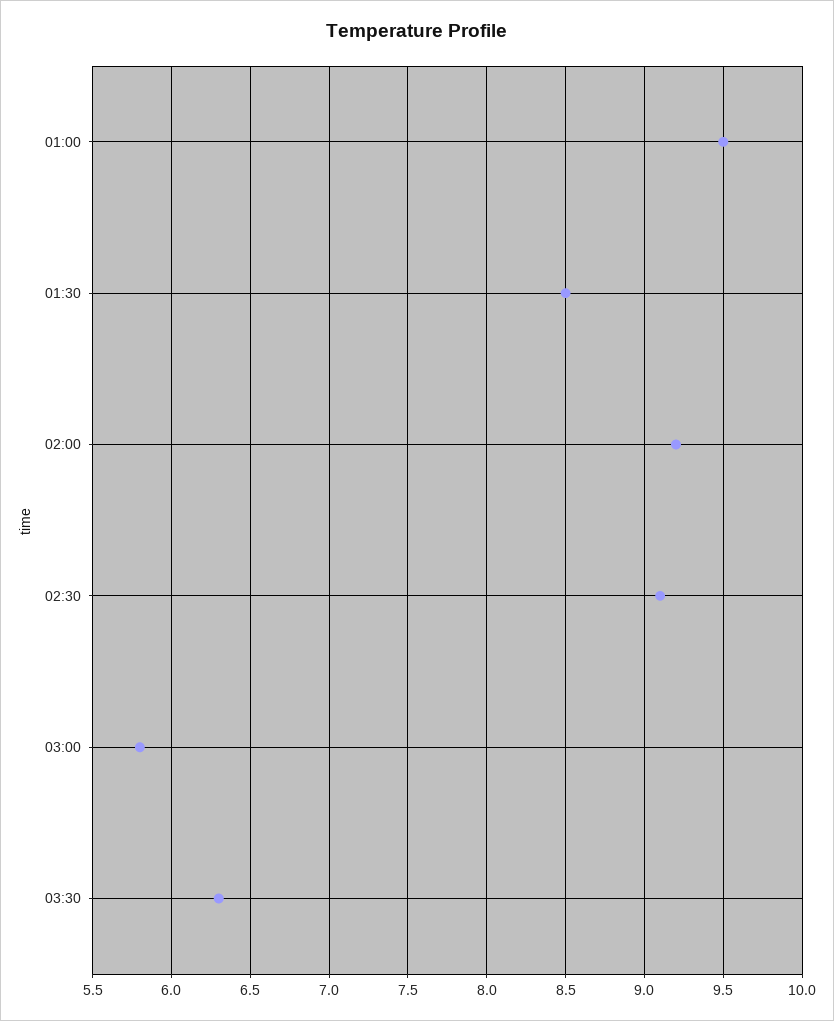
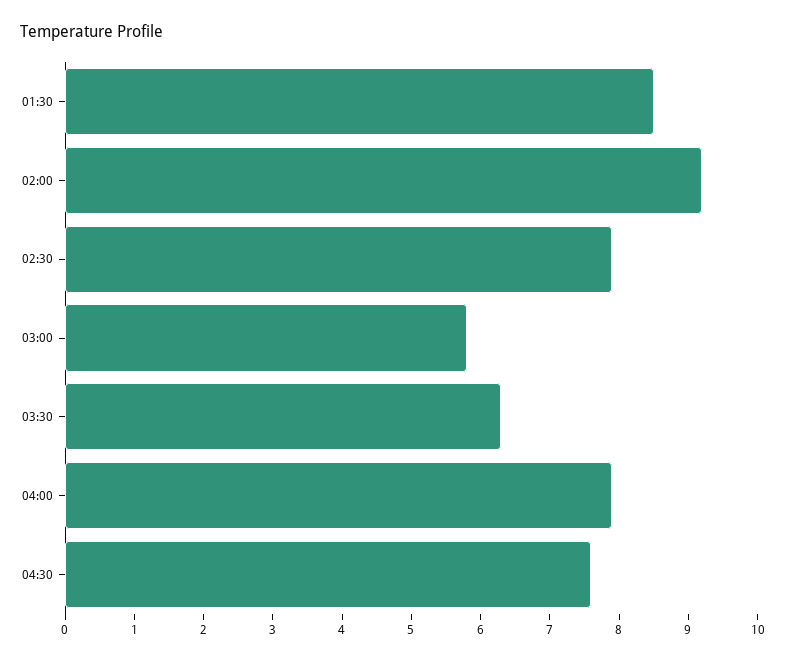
01:00: 9.5 -> none
02:30: 9.1 -> 8
04:00: none -> 8
04:30: none -> 7.5

